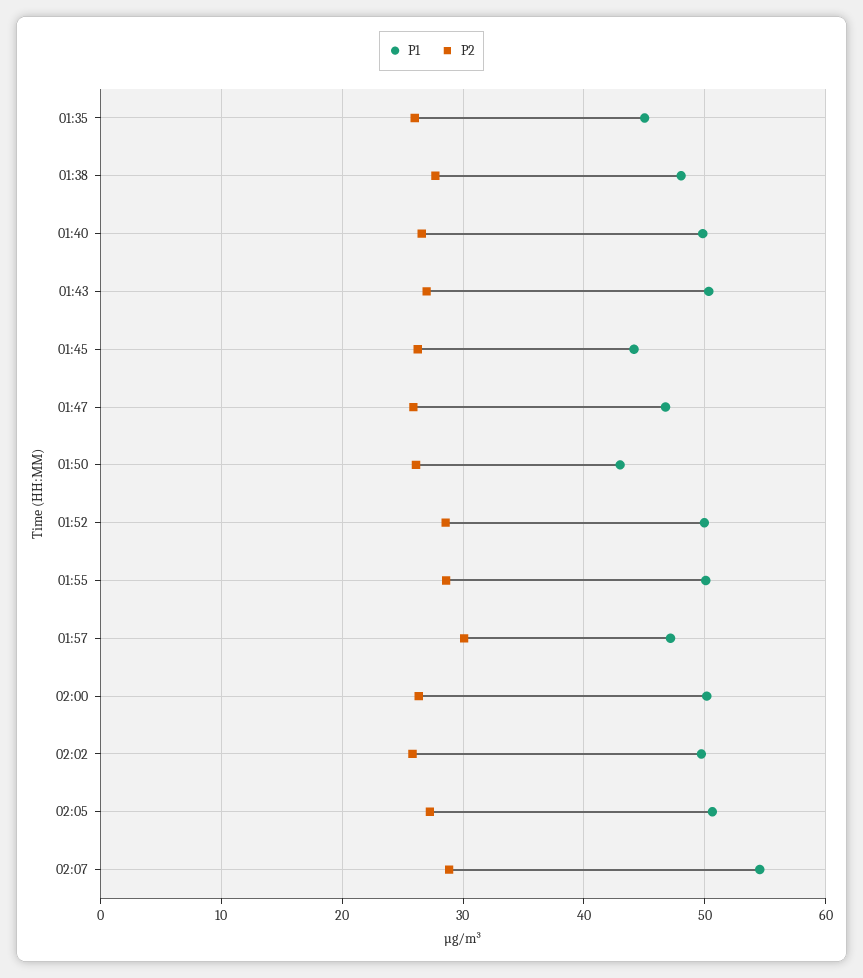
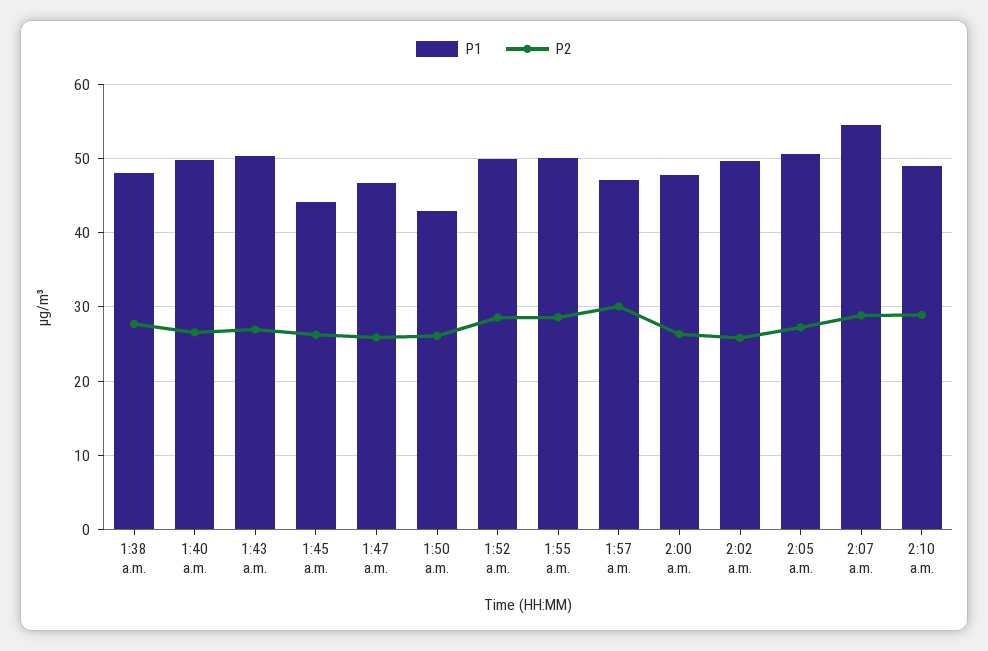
P1, 01:35: 45 -> none
P2, 01:35: 26 -> none
P1, 02:00: 50 -> 48
P1, 2:10 a.m.: none -> 49
P2, 2:10 a.m.: none -> 29

